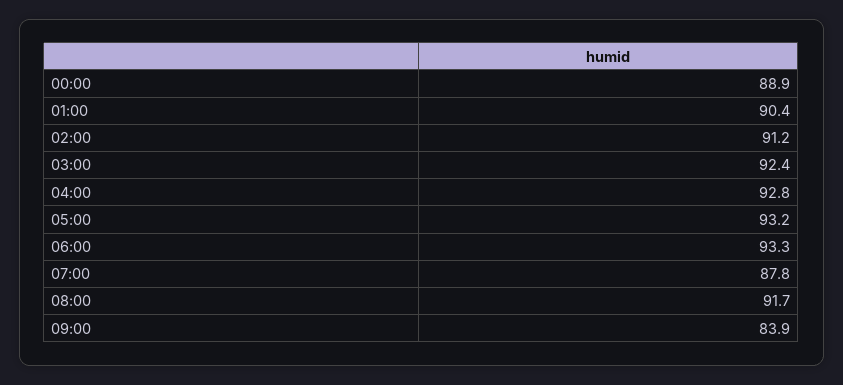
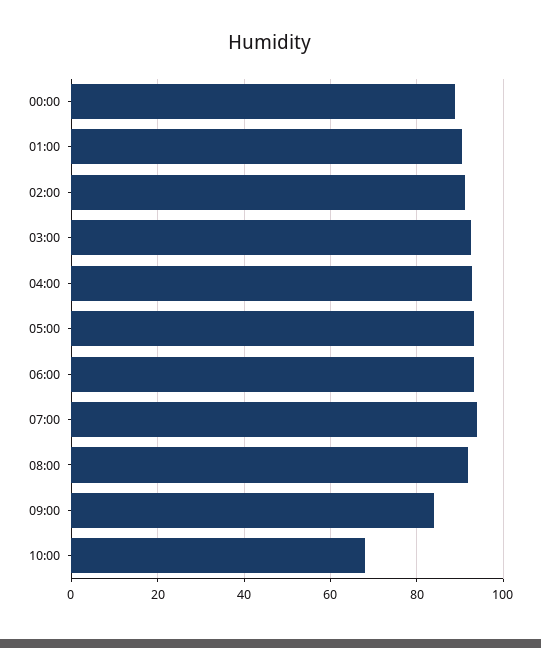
07:00: 87.8 -> 94
10:00: none -> 68

